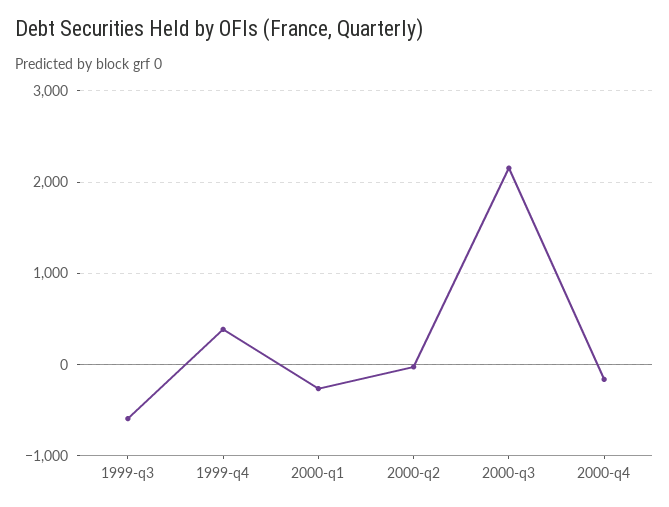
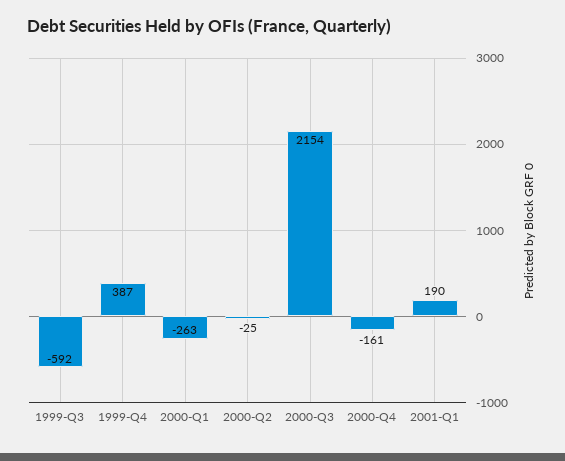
2001-Q1: none -> 190

